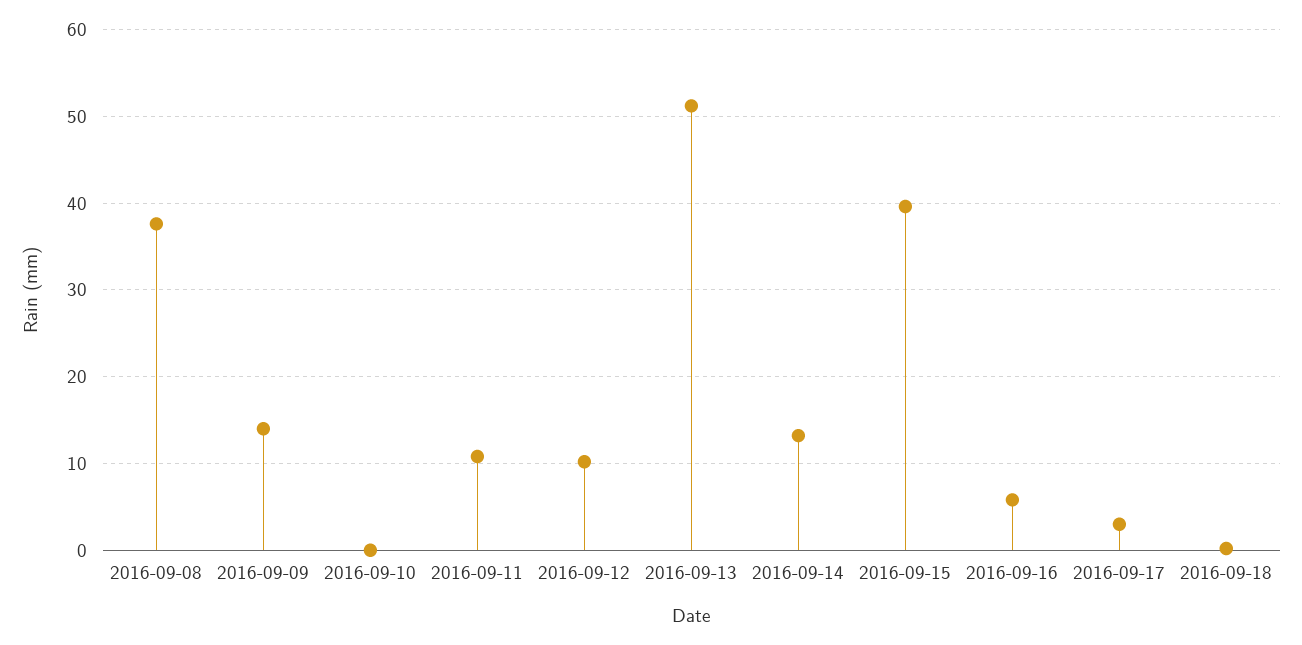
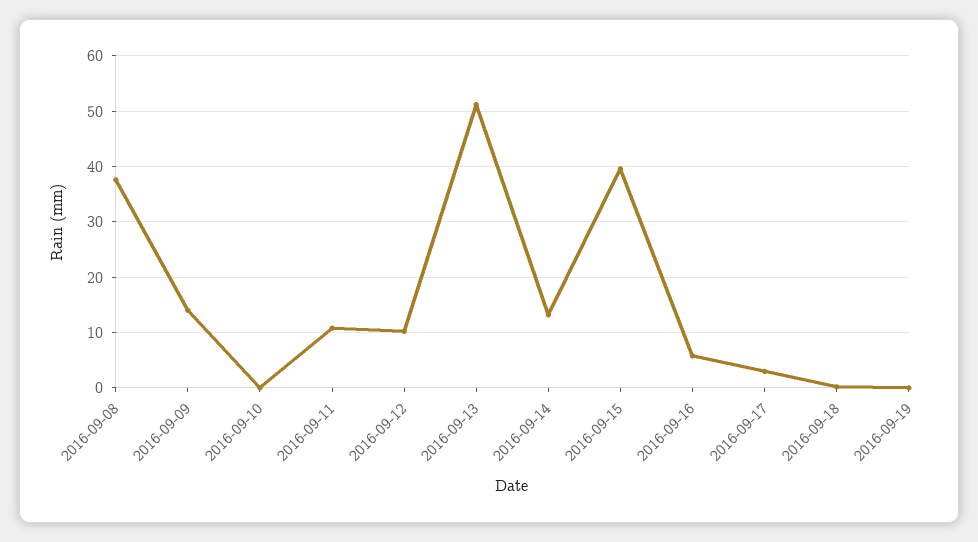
2016-09-19: none -> 0

